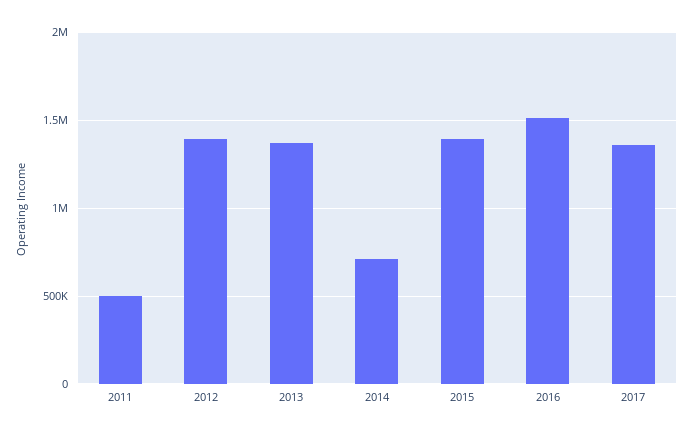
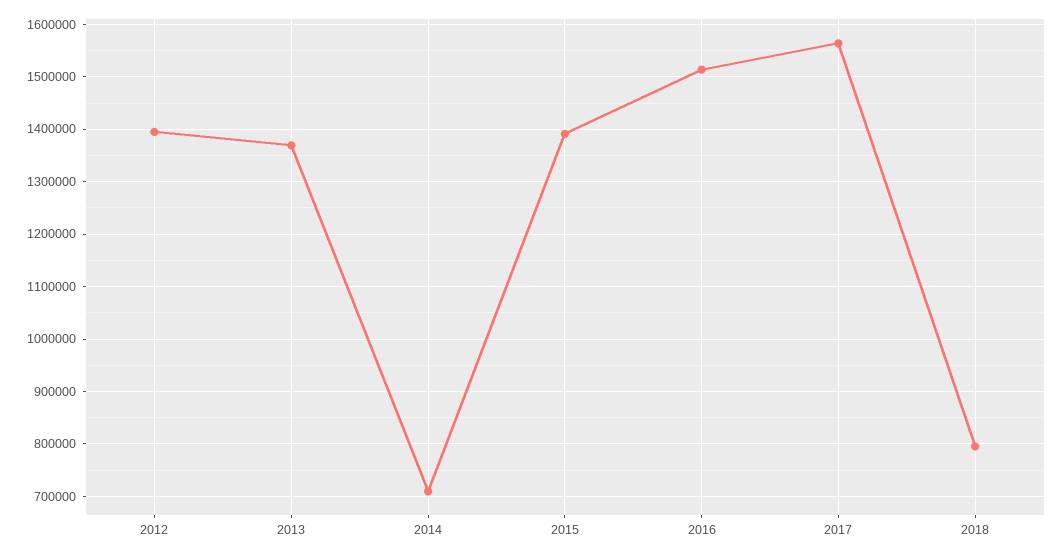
2011: 500000 -> none
2017: 1350000 -> 1560000
2018: none -> 800000

